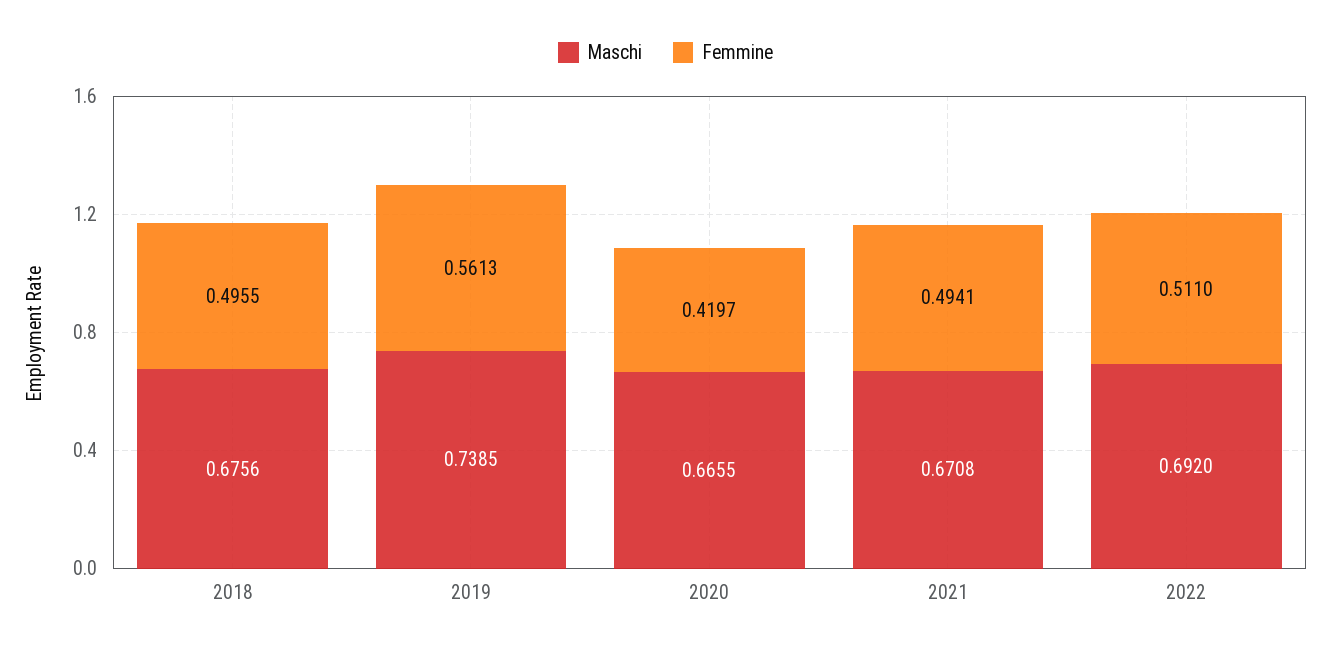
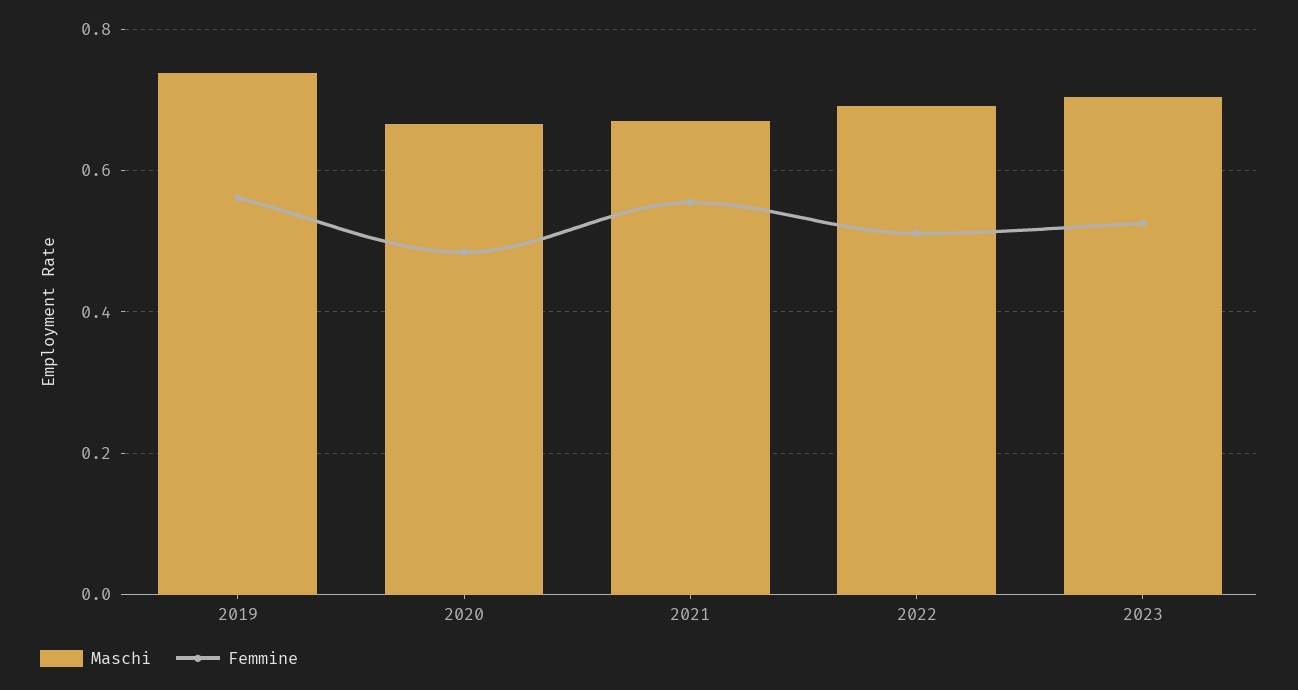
Maschi, 2018: 0.6756 -> none
Femmine, 2018: 0.4955 -> none
Femmine, 2020: 0.4197 -> 0.48
Femmine, 2021: 0.4941 -> 0.56
Maschi, 2023: none -> 0.7
Femmine, 2023: none -> 0.52

